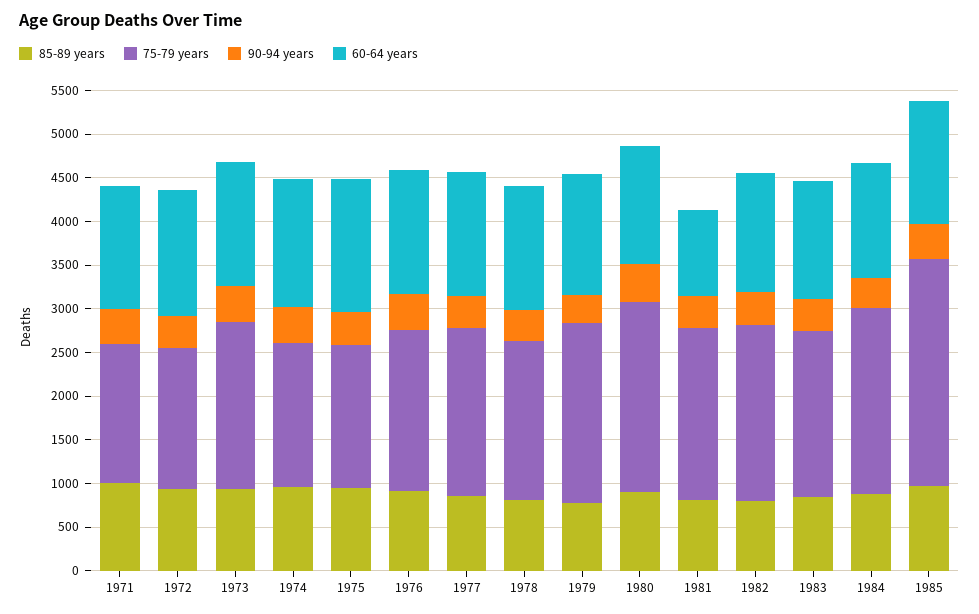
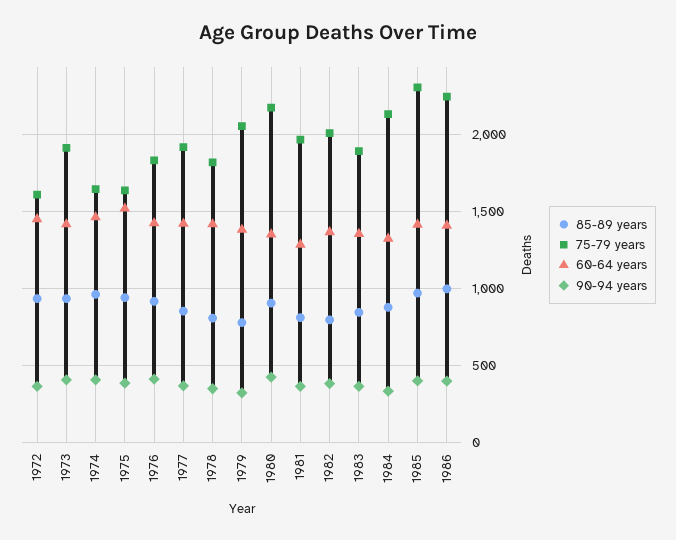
85-89 years, 1971: 1000 -> none
75-79 years, 1971: 1600 -> none
90-94 years, 1971: 400 -> none
60-64 years, 1971: 1400 -> none
60-64 years, 1981: 1000 -> 1300
75-79 years, 1985: 2600 -> 2300
85-89 years, 1986: none -> 1000
75-79 years, 1986: none -> 2250
60-64 years, 1986: none -> 1400
90-94 years, 1986: none -> 400

